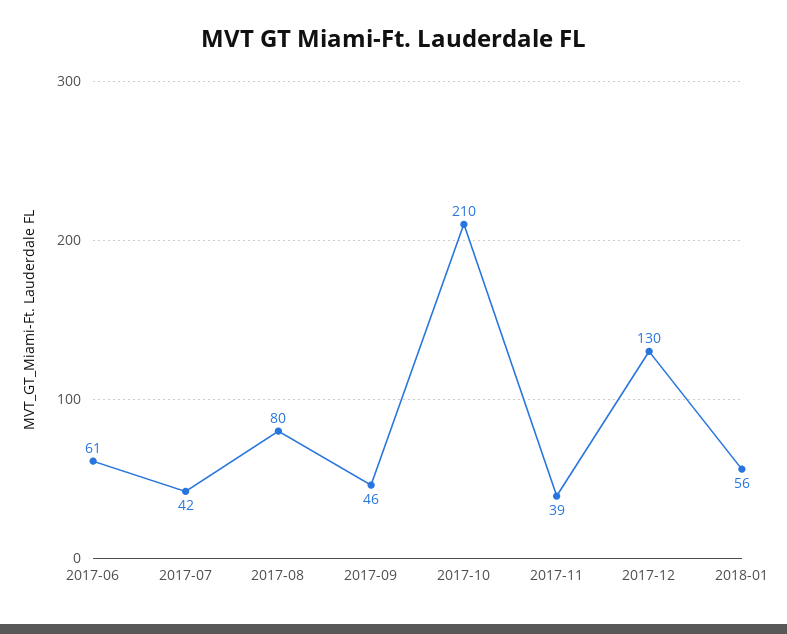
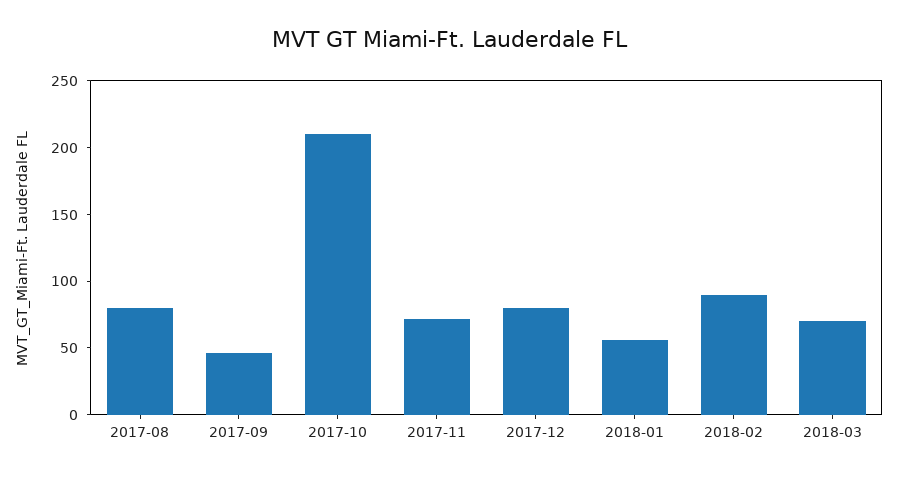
2017-06: 61 -> none
2017-07: 42 -> none
2017-11: 39 -> 70
2017-12: 130 -> 80
2018-02: none -> 90
2018-03: none -> 70

